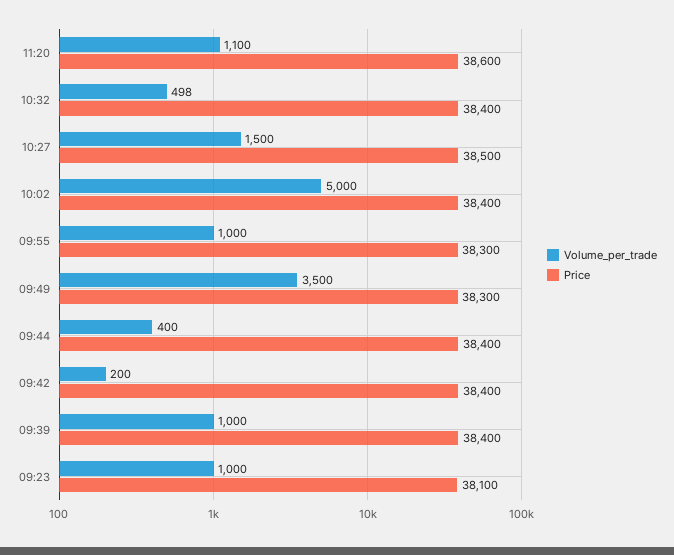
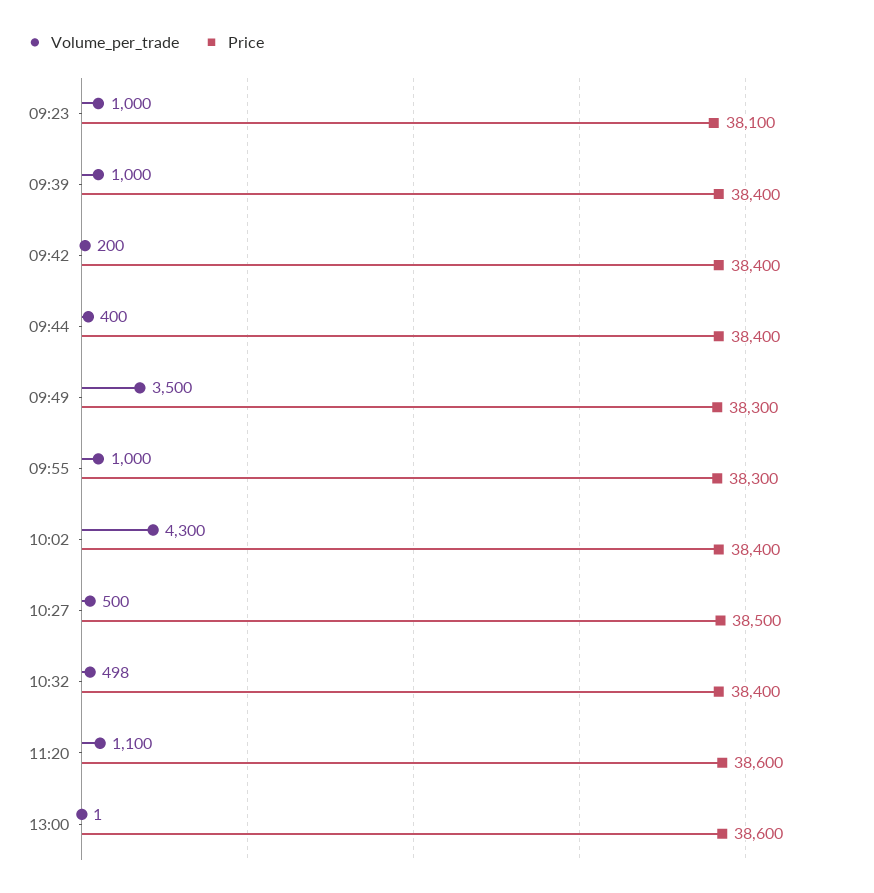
Volume_per_trade, 10:27: 1500 -> 500
Volume_per_trade, 10:02: 5000 -> 4300
Volume_per_trade, 13:00: none -> 1
Price, 13:00: none -> 38600

